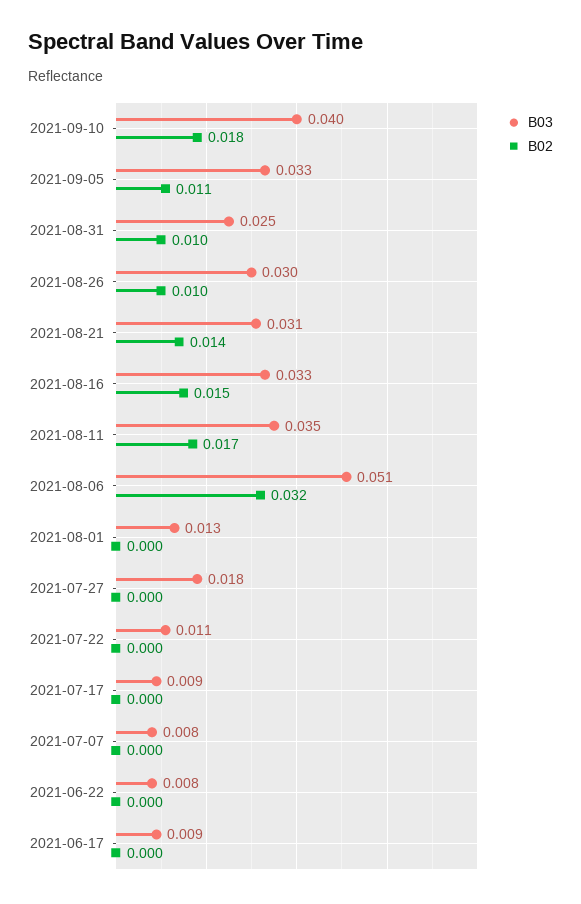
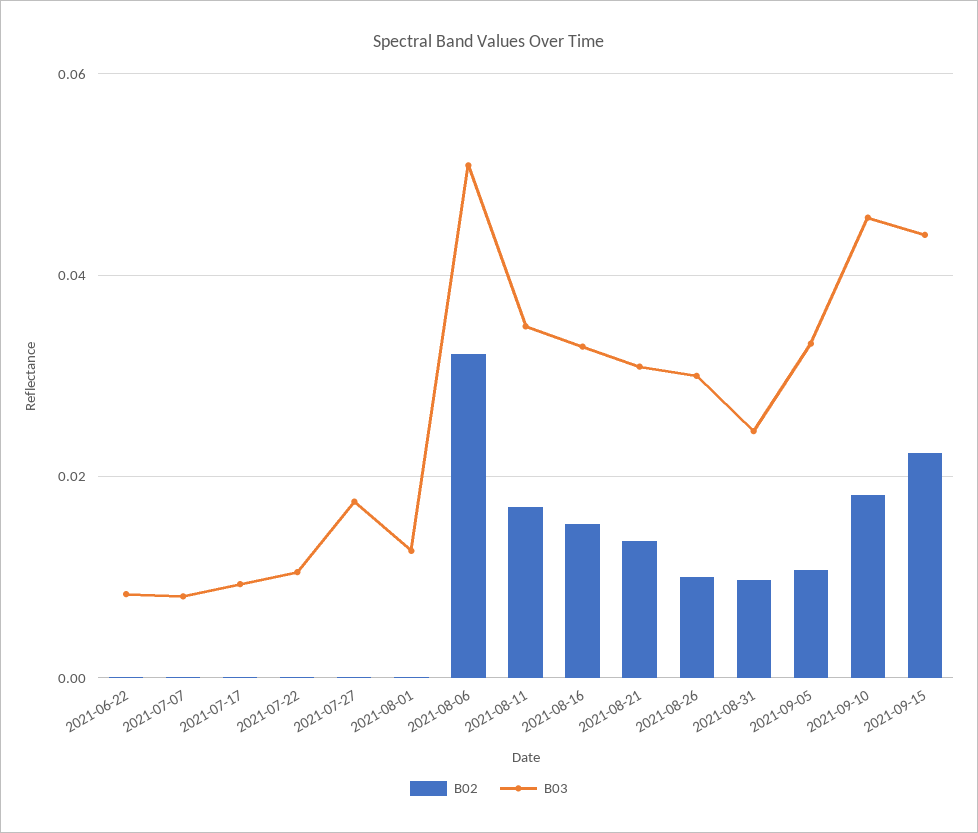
B03, 2021-09-10: 0.04 -> 0.046
B03, 2021-06-17: 0.009 -> none
B02, 2021-06-17: 0 -> none
B02, 2021-09-15: none -> 0.022
B03, 2021-09-15: none -> 0.044

